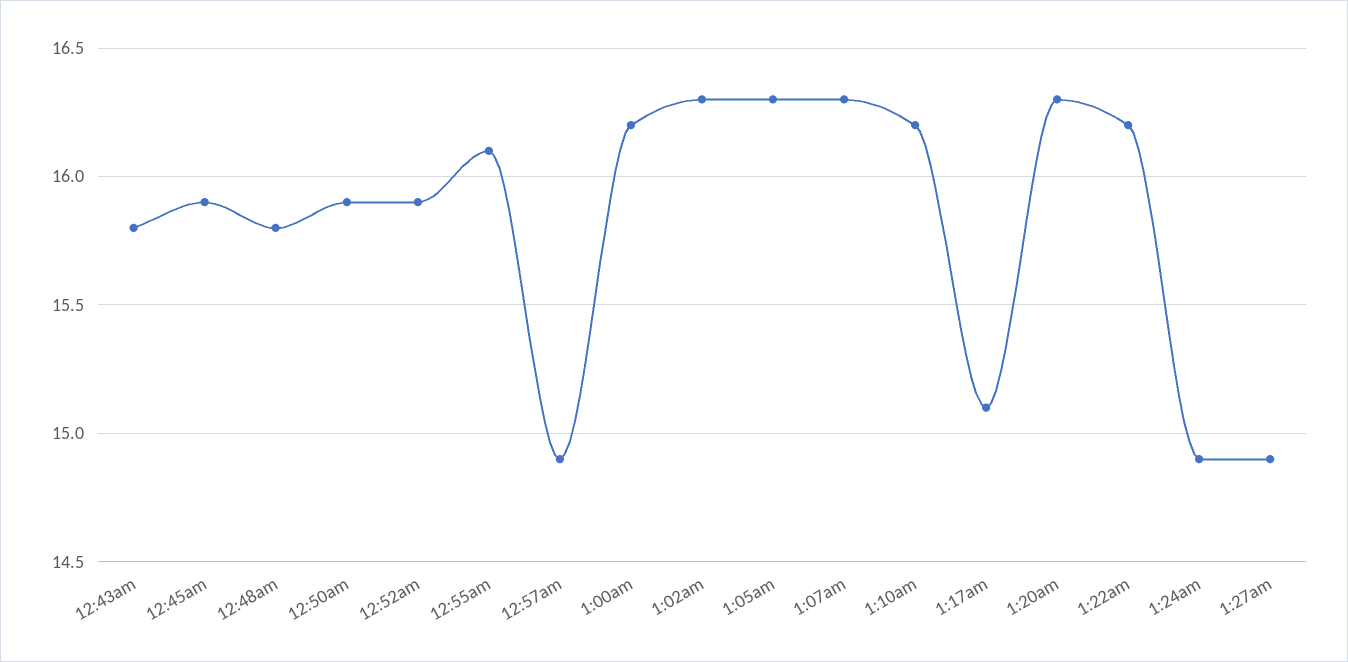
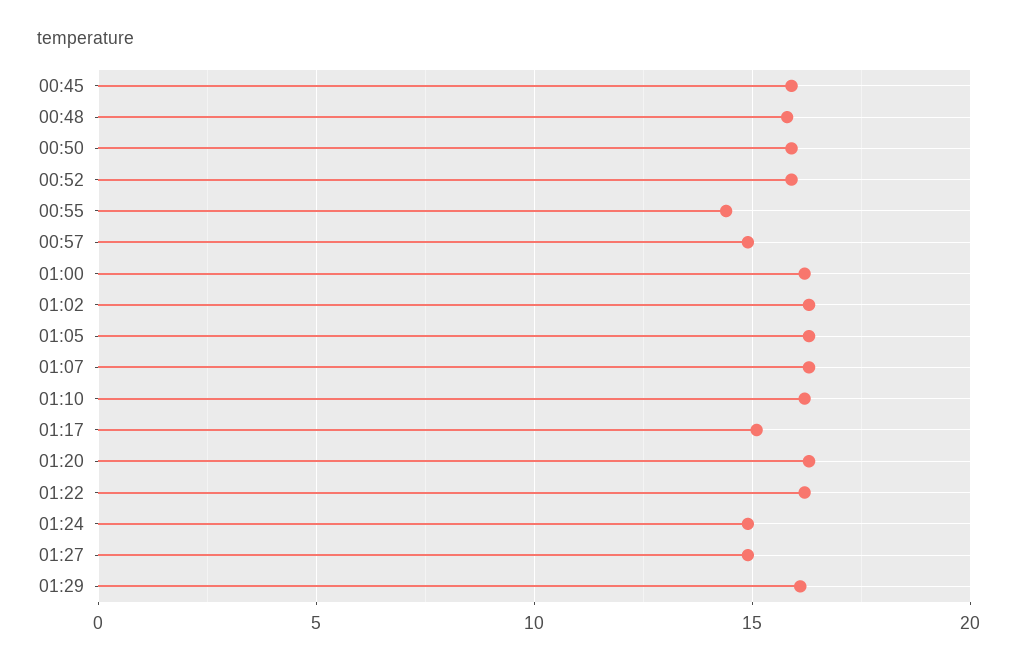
12:43am: 15.8 -> none
12:55am: 16.1 -> 14.5
01:29: none -> 16

